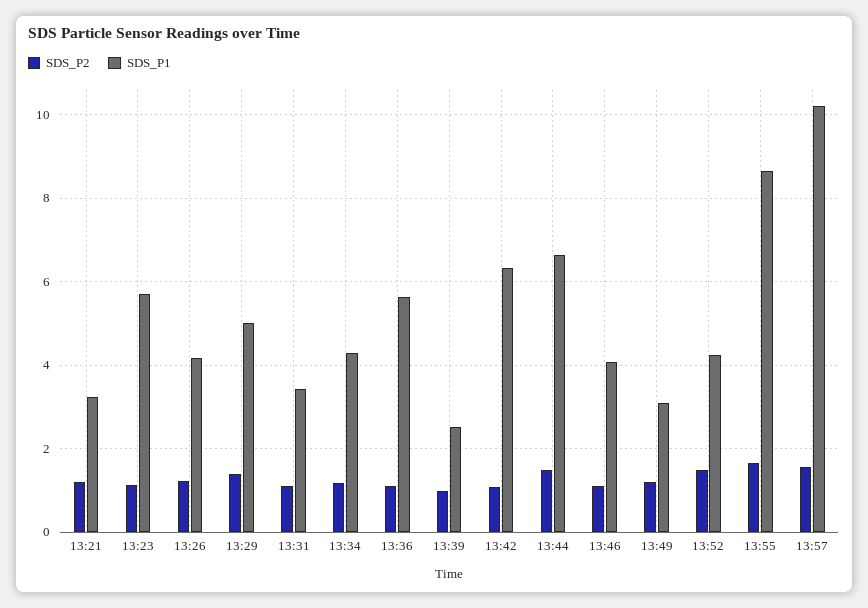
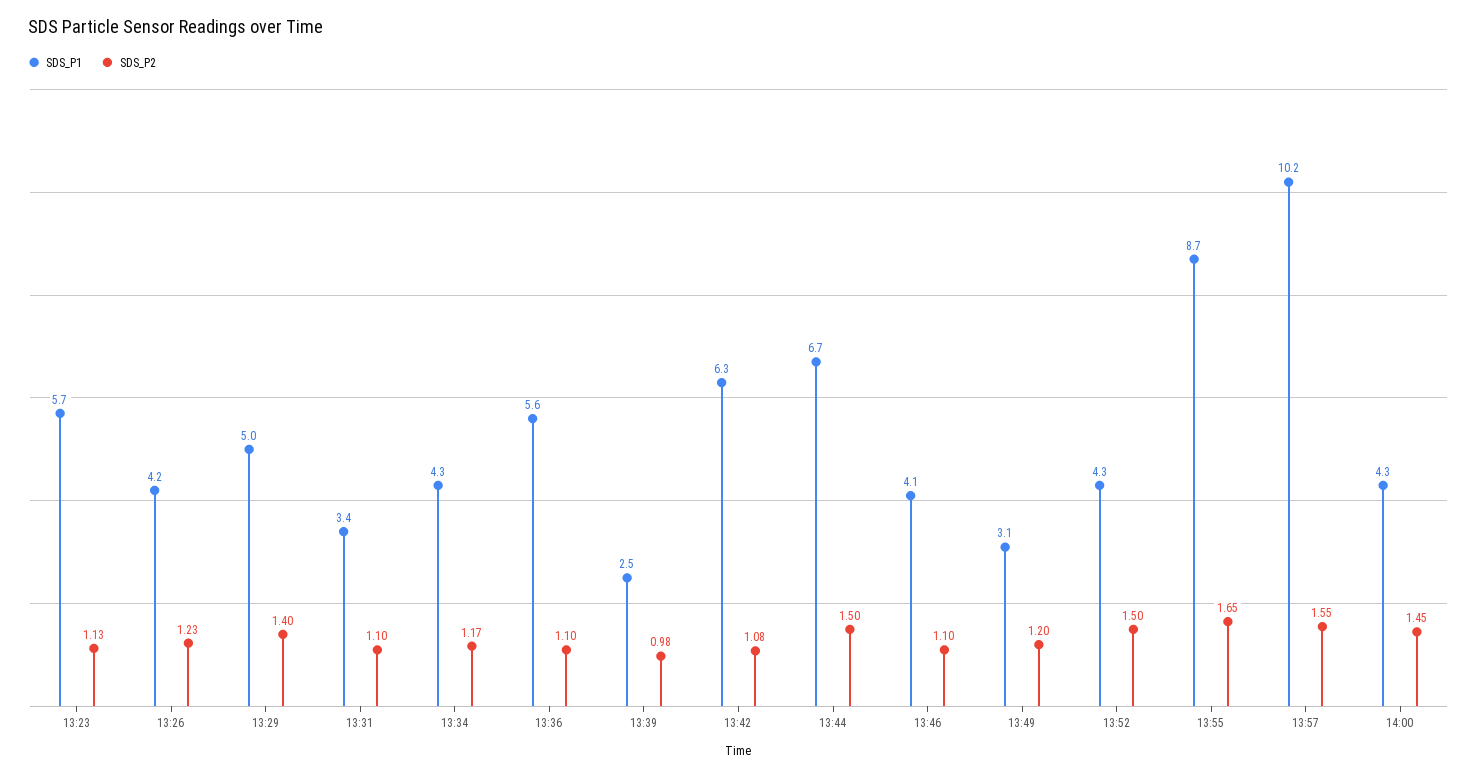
SDS_P2, 13:21: 1.2 -> none
SDS_P1, 13:21: 3.2 -> none
SDS_P1, 14:00: none -> 4.3
SDS_P2, 14:00: none -> 1.45

